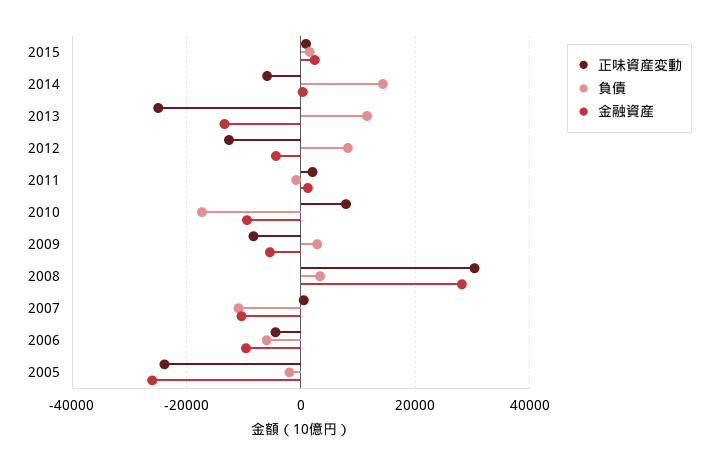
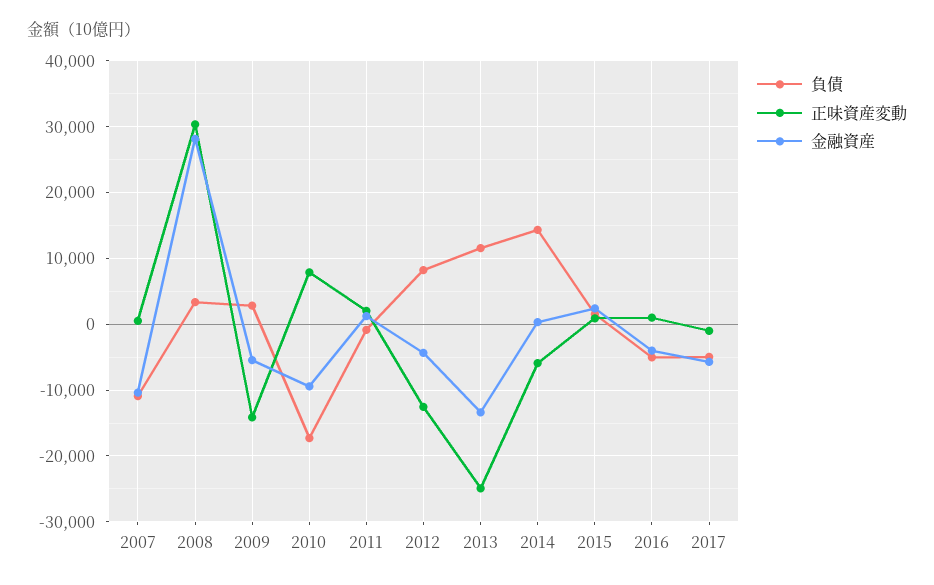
正味資産変動, 2009: -8000 -> -14000
正味資産変動, 2006: -4000 -> none
負債, 2006: -6000 -> none
金融資産, 2006: -10000 -> none
正味資産変動, 2005: -24000 -> none
負債, 2005: -2000 -> none
金融資産, 2005: -26000 -> none
負債, 2016: none -> -5000
正味資産変動, 2016: none -> 1000
金融資産, 2016: none -> -4000
負債, 2017: none -> -5000
正味資産変動, 2017: none -> -1000
金融資産, 2017: none -> -6000

